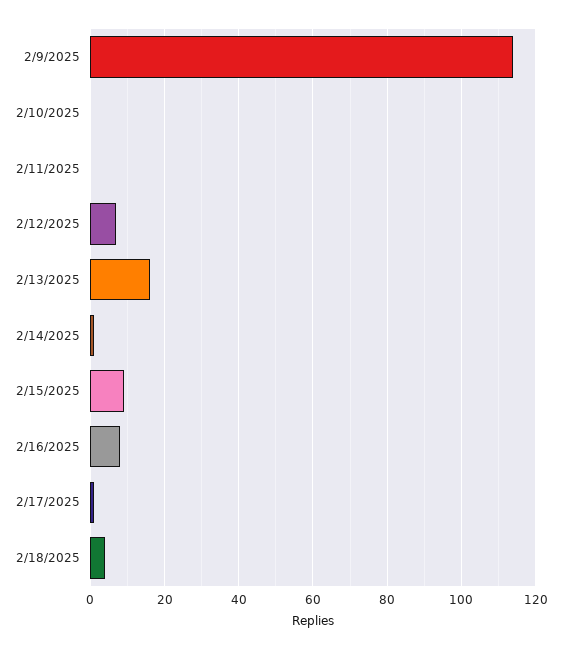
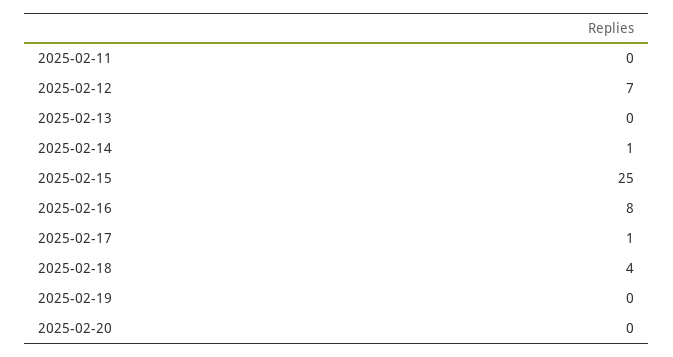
2/9/2025: 115 -> none
2/10/2025: 0 -> none
2/13/2025: 15 -> 0
2/15/2025: 10 -> 25
2025-02-19: none -> 0
2025-02-20: none -> 0

